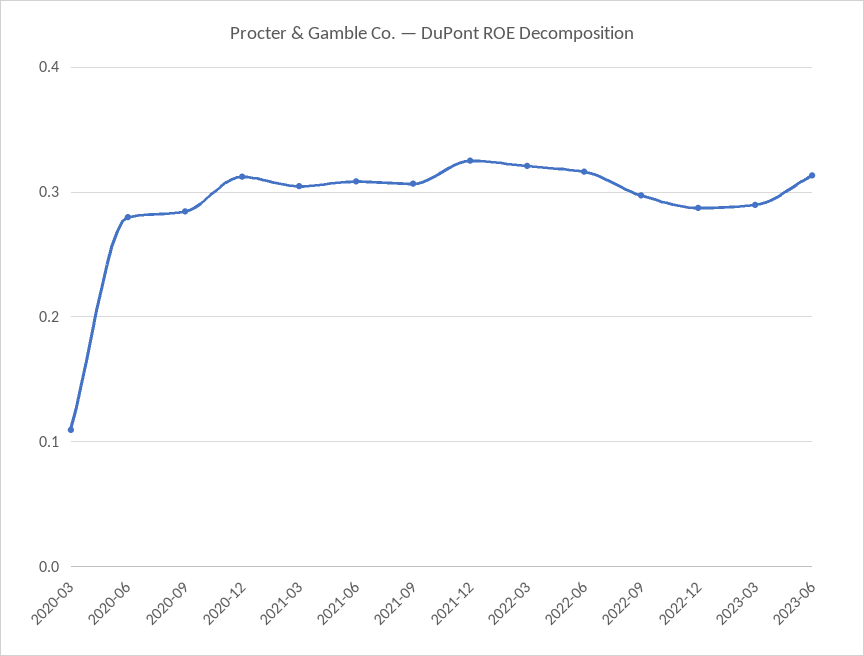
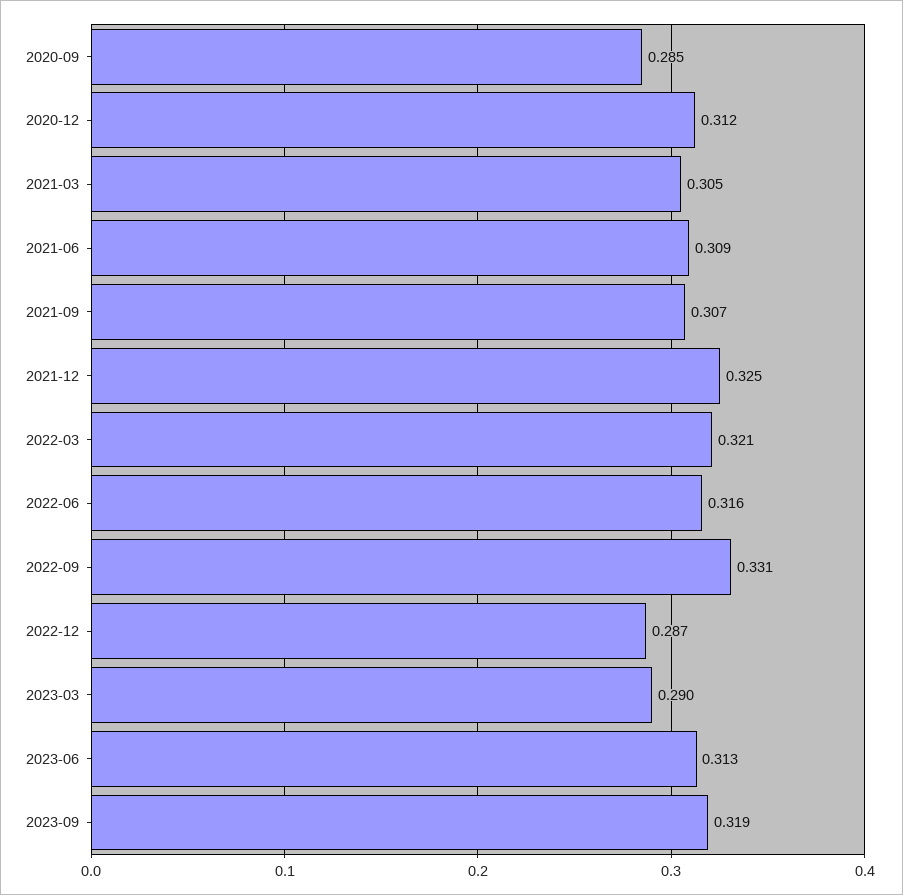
2020-03: 0.11 -> none
2020-06: 0.28 -> none
2022-09: 0.3 -> 0.331
2023-09: none -> 0.319

